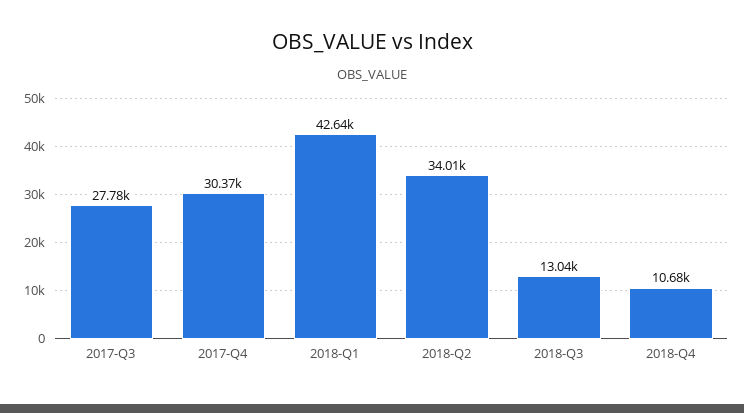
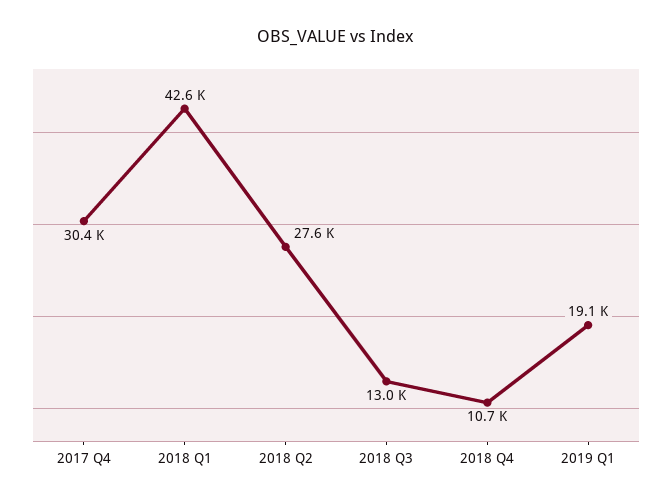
2017-Q3: 27780 -> none
2018-Q2: 34010 -> 27600
2019 Q1: none -> 19100

